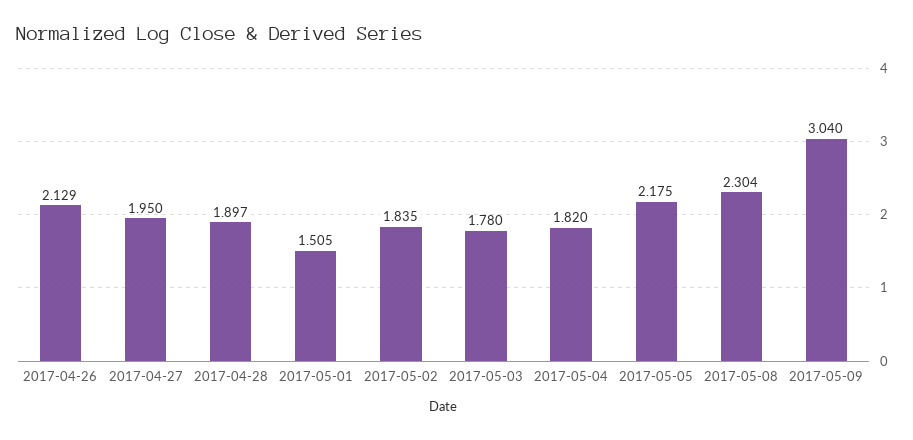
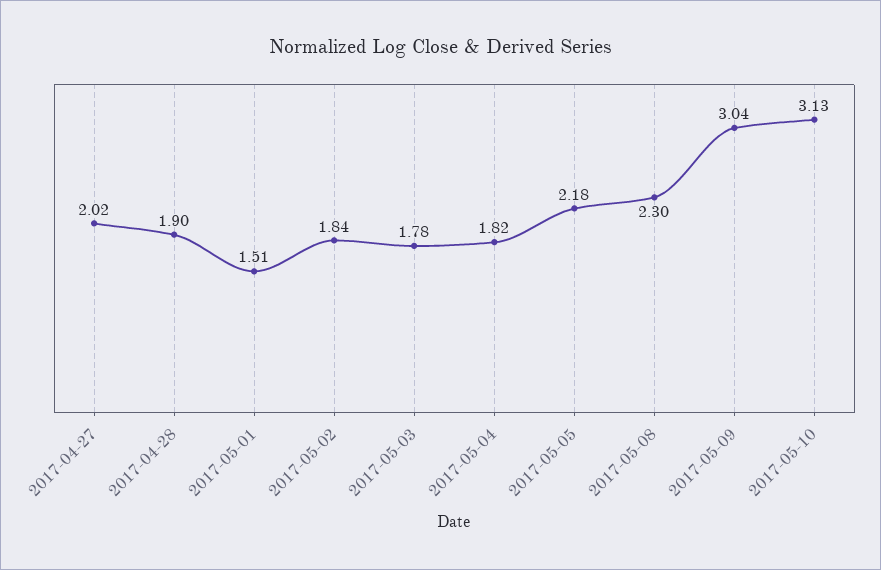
2017-04-26: 2.129 -> none
2017-04-27: 1.95 -> 2.02
2017-05-10: none -> 3.13

